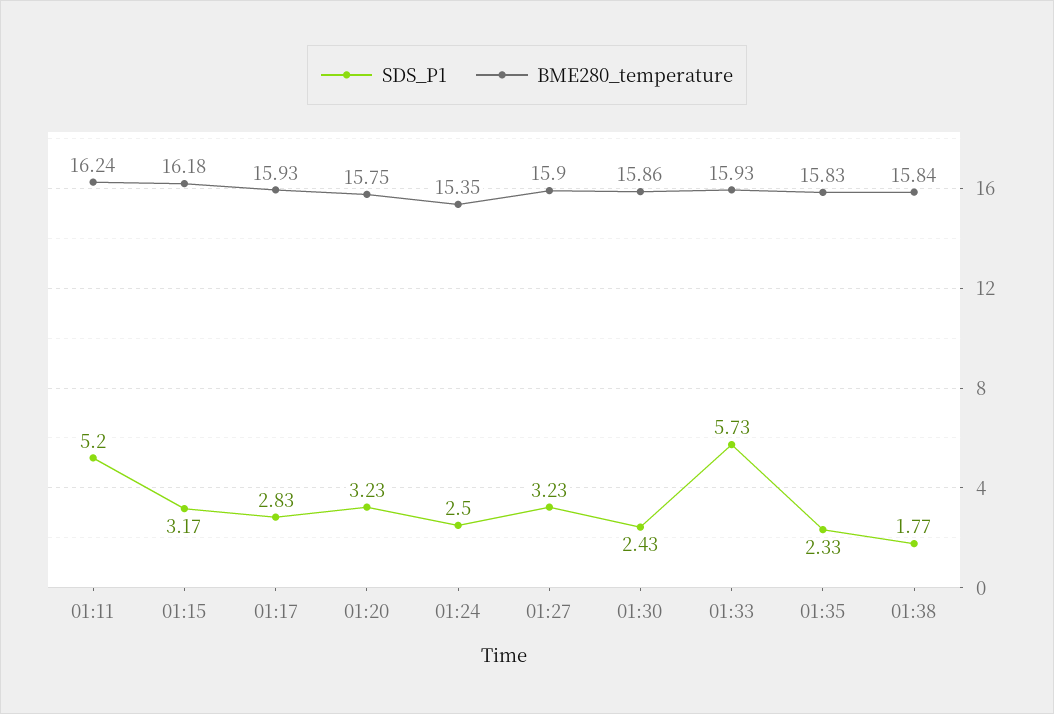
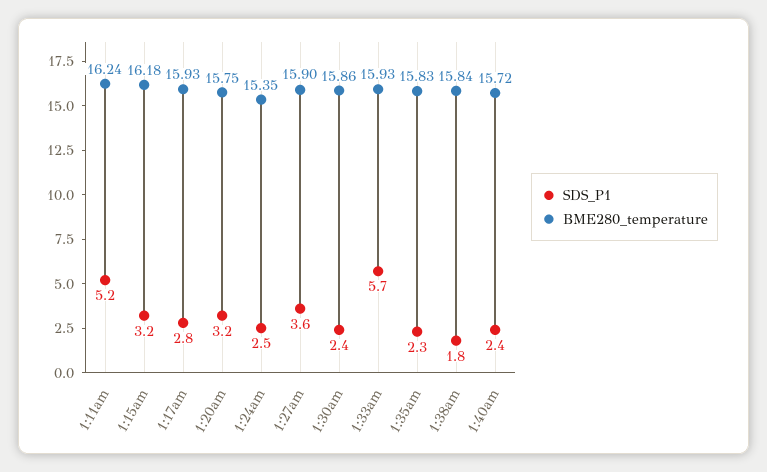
SDS_P1, 01:27: 3.23 -> 3.6
SDS_P1, 1:40am: none -> 2.4
BME280_temperature, 1:40am: none -> 15.72

